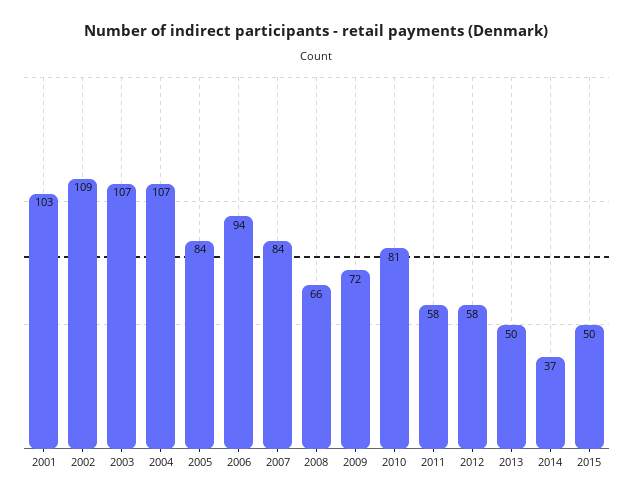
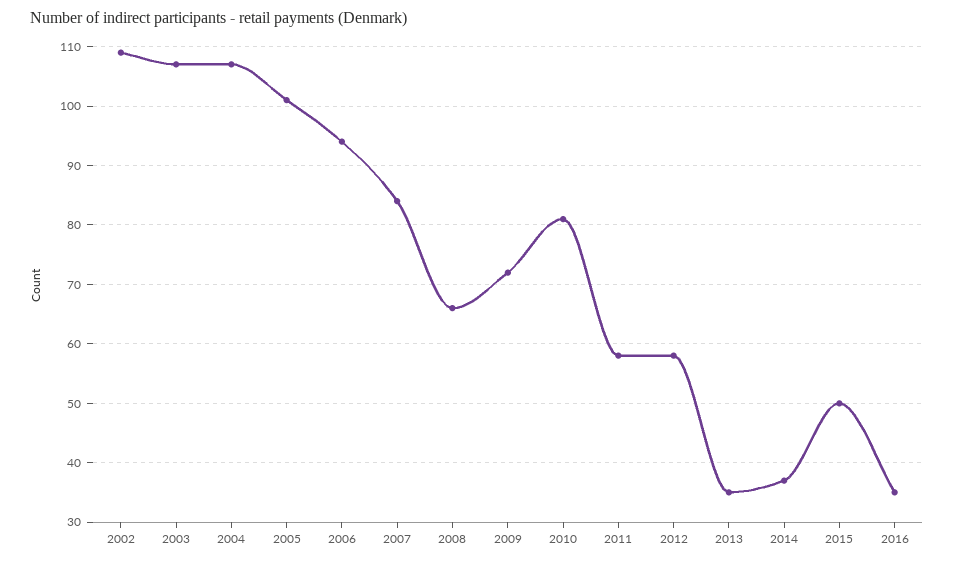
2001: 103 -> none
2005: 84 -> 100
2013: 50 -> 35
2016: none -> 35

